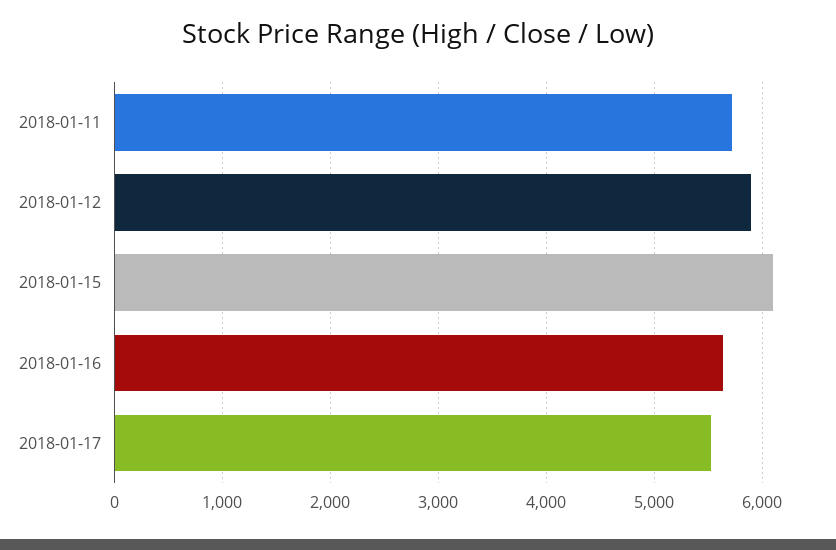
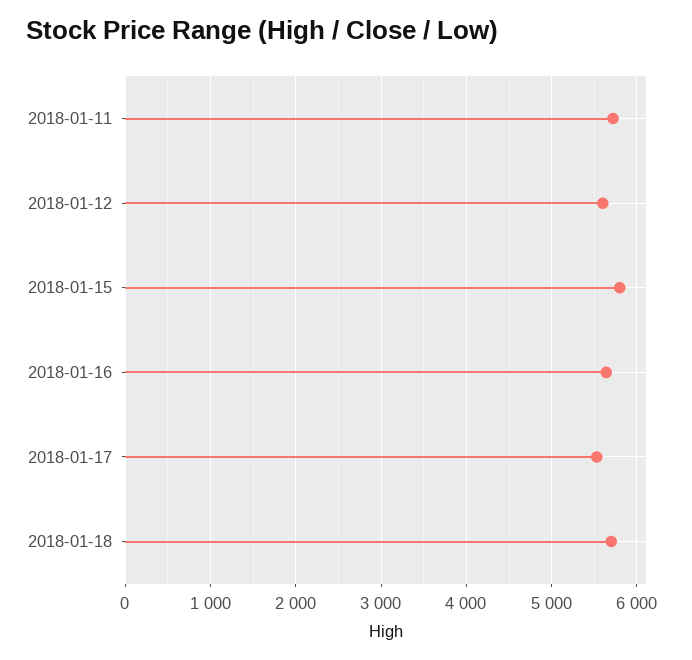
2018-01-12: 5900 -> 5600
2018-01-15: 6100 -> 5800
2018-01-18: none -> 5700

